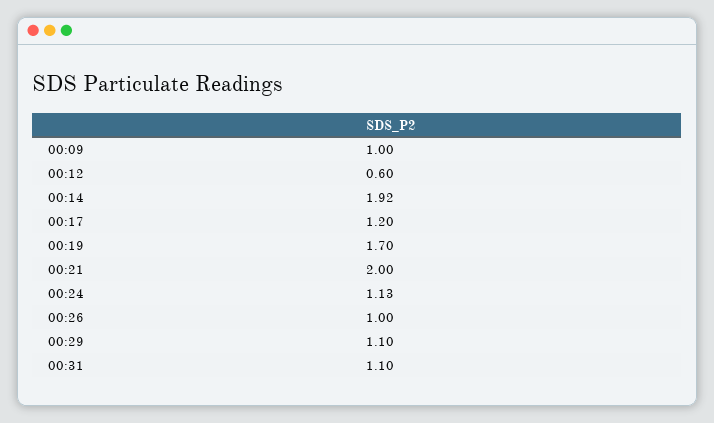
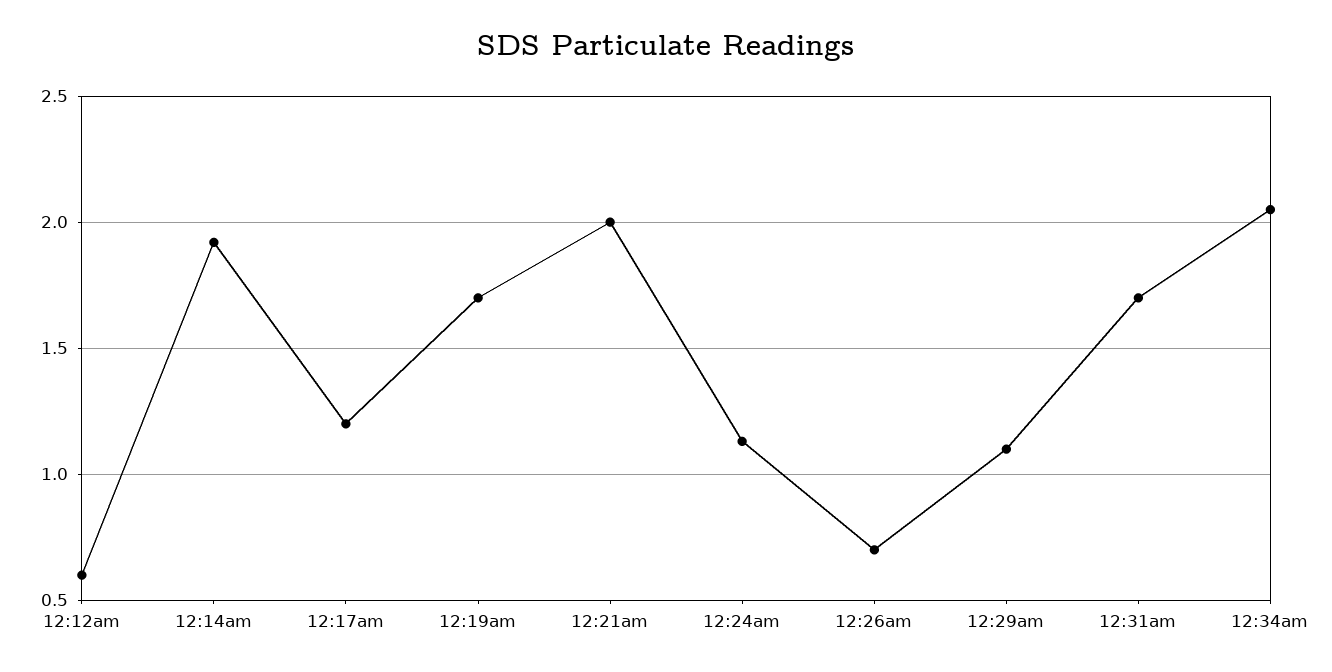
00:09: 1 -> none
00:26: 1 -> 0.7
00:31: 1.1 -> 1.7
12:34am: none -> 2.05

